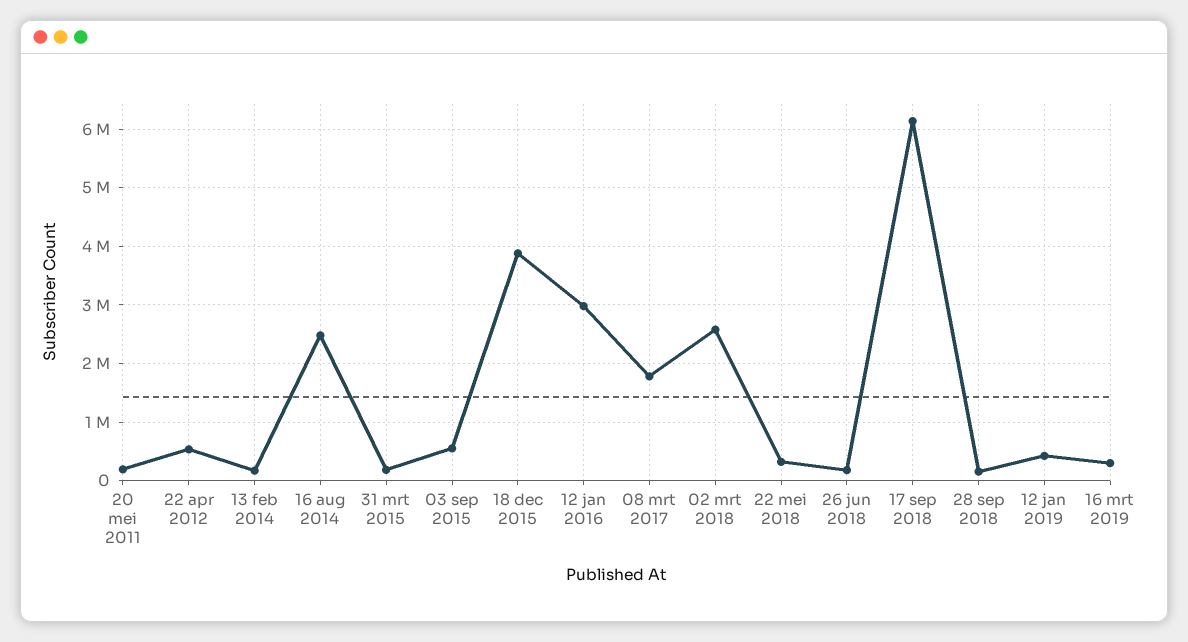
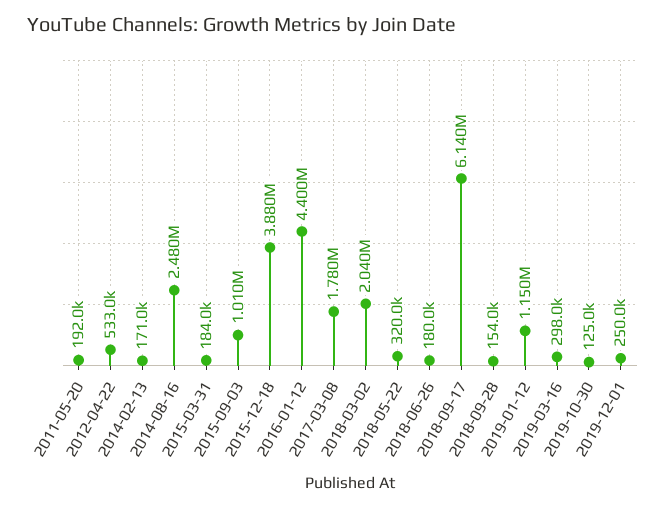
03 sep 2015: 600000 -> 1010000
12 jan 2016: 3000000 -> 4400000
02 mrt 2018: 2600000 -> 2040000
12 jan 2019: 400000 -> 1150000
2019-10-30: none -> 125000
2019-12-01: none -> 250000

